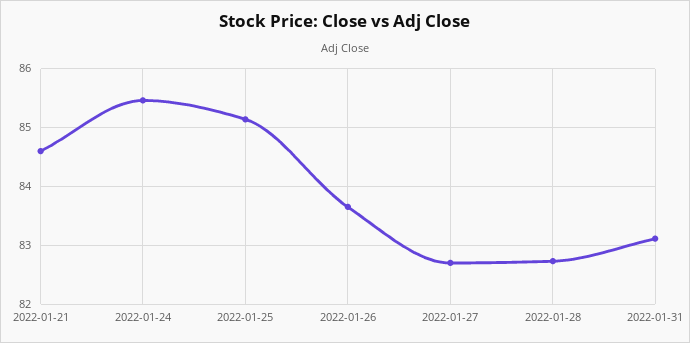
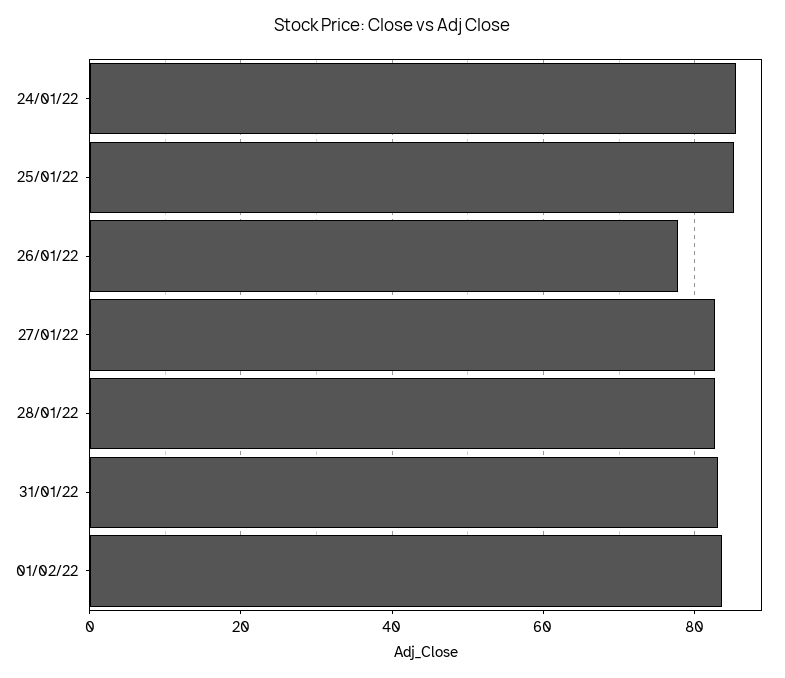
2022-01-21: 84.6 -> none
2022-01-26: 83.6 -> 78
01/02/22: none -> 84

